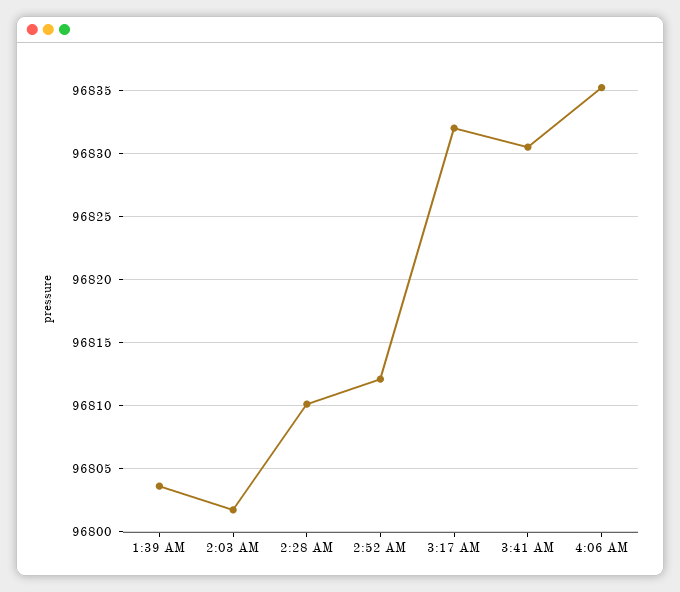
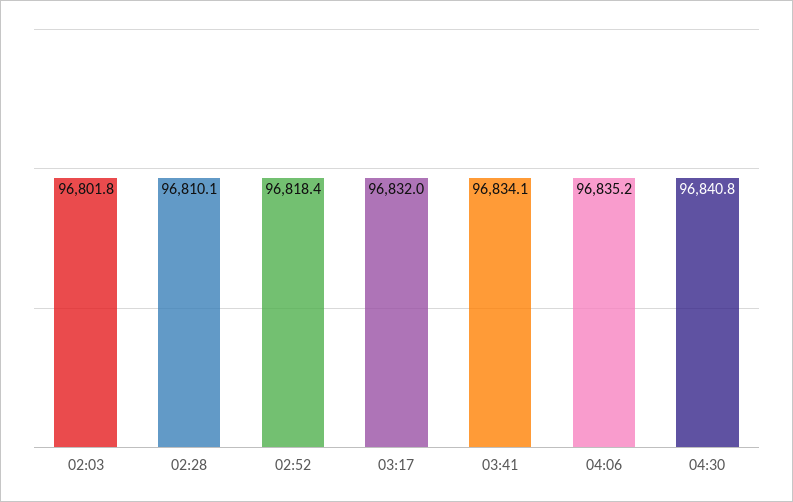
1:39 AM: 96803.5 -> none
2:52 AM: 96812 -> 96818.4
3:41 AM: 96830.5 -> 96834.1
04:30: none -> 96840.8

